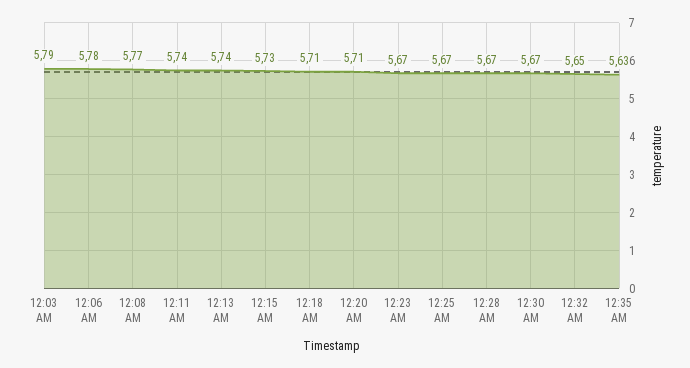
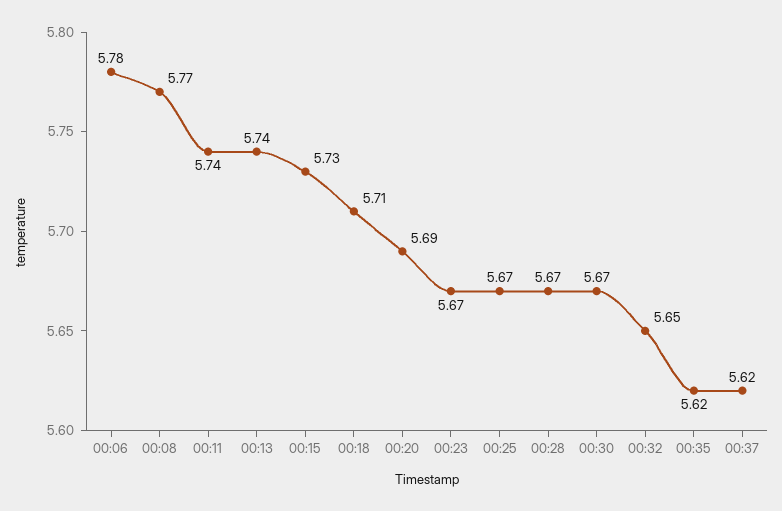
12:03 AM: 5.79 -> none
12:20 AM: 5.71 -> 5.69
12:35 AM: 5.63 -> 5.62
00:37: none -> 5.62

